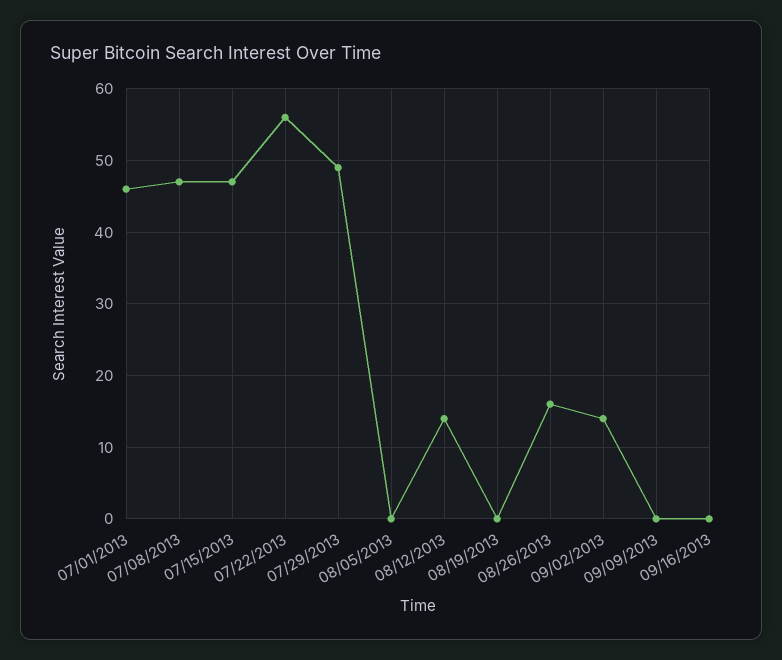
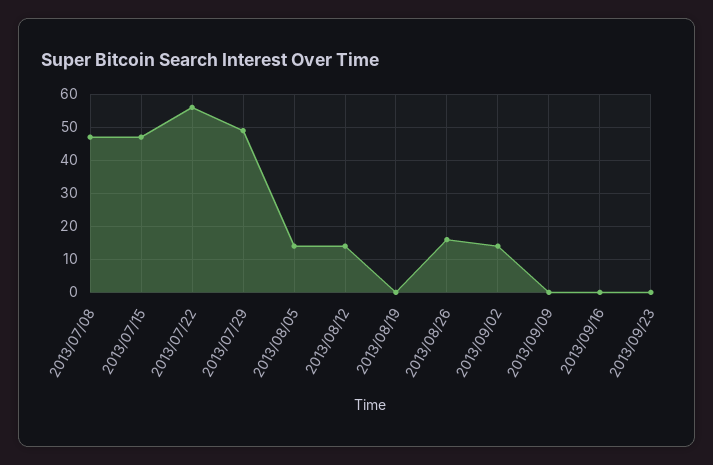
07/01/2013: 46 -> none
08/05/2013: 0 -> 15
2013/09/23: none -> 0

